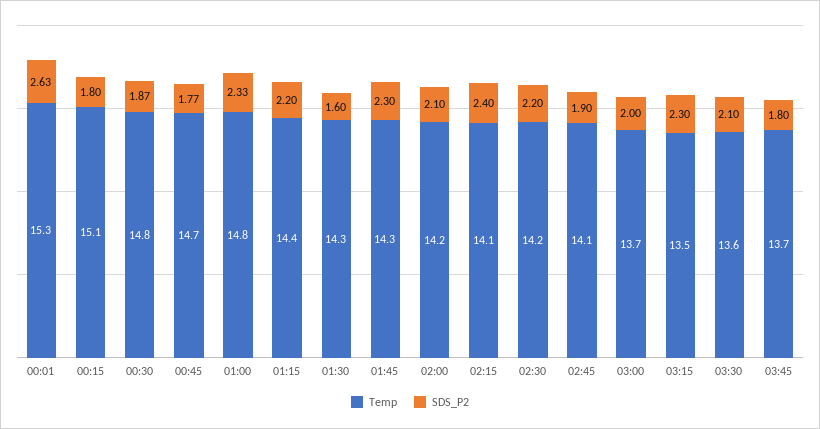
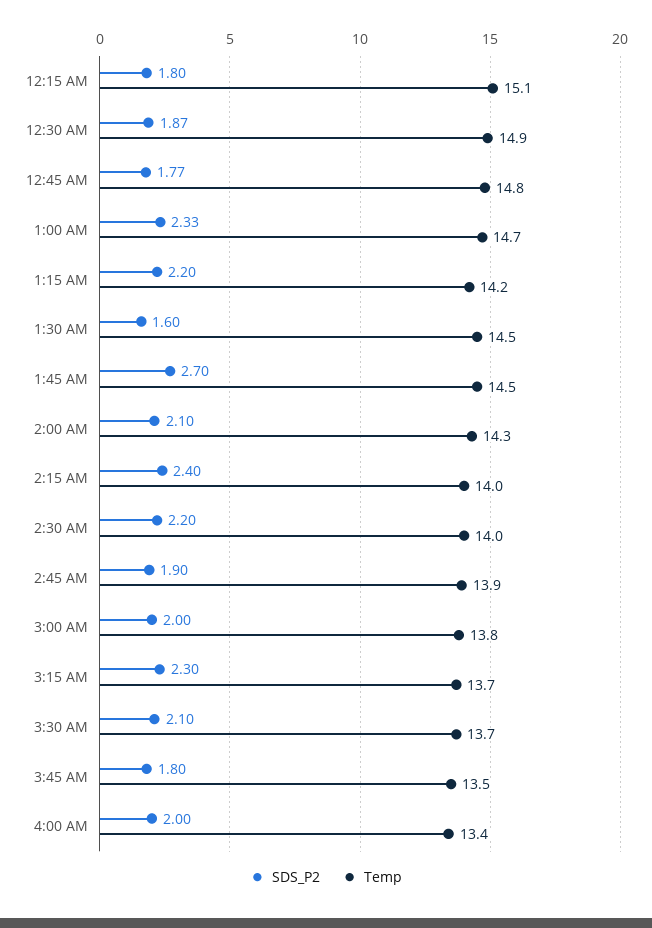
Temp, 00:01: 15.3 -> none
SDS_P2, 00:01: 2.63 -> none
Temp, 00:30: 14.8 -> 14.9
Temp, 00:45: 14.7 -> 14.8
Temp, 01:00: 14.8 -> 14.7
Temp, 01:15: 14.4 -> 14.2
Temp, 01:30: 14.3 -> 14.5
Temp, 01:45: 14.3 -> 14.5
SDS_P2, 01:45: 2.3 -> 2.7
Temp, 02:00: 14.2 -> 14.3
Temp, 02:15: 14.1 -> 14
Temp, 02:30: 14.2 -> 14
Temp, 02:45: 14.1 -> 13.9
Temp, 03:00: 13.7 -> 13.8
Temp, 03:15: 13.5 -> 13.7
Temp, 03:30: 13.6 -> 13.7
Temp, 03:45: 13.7 -> 13.5
SDS_P2, 4:00 AM: none -> 2
Temp, 4:00 AM: none -> 13.4

